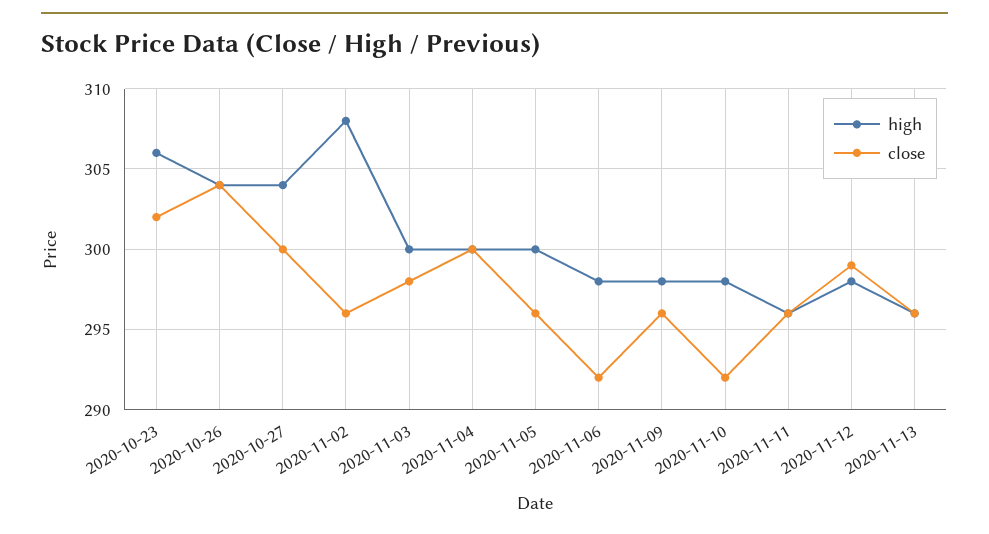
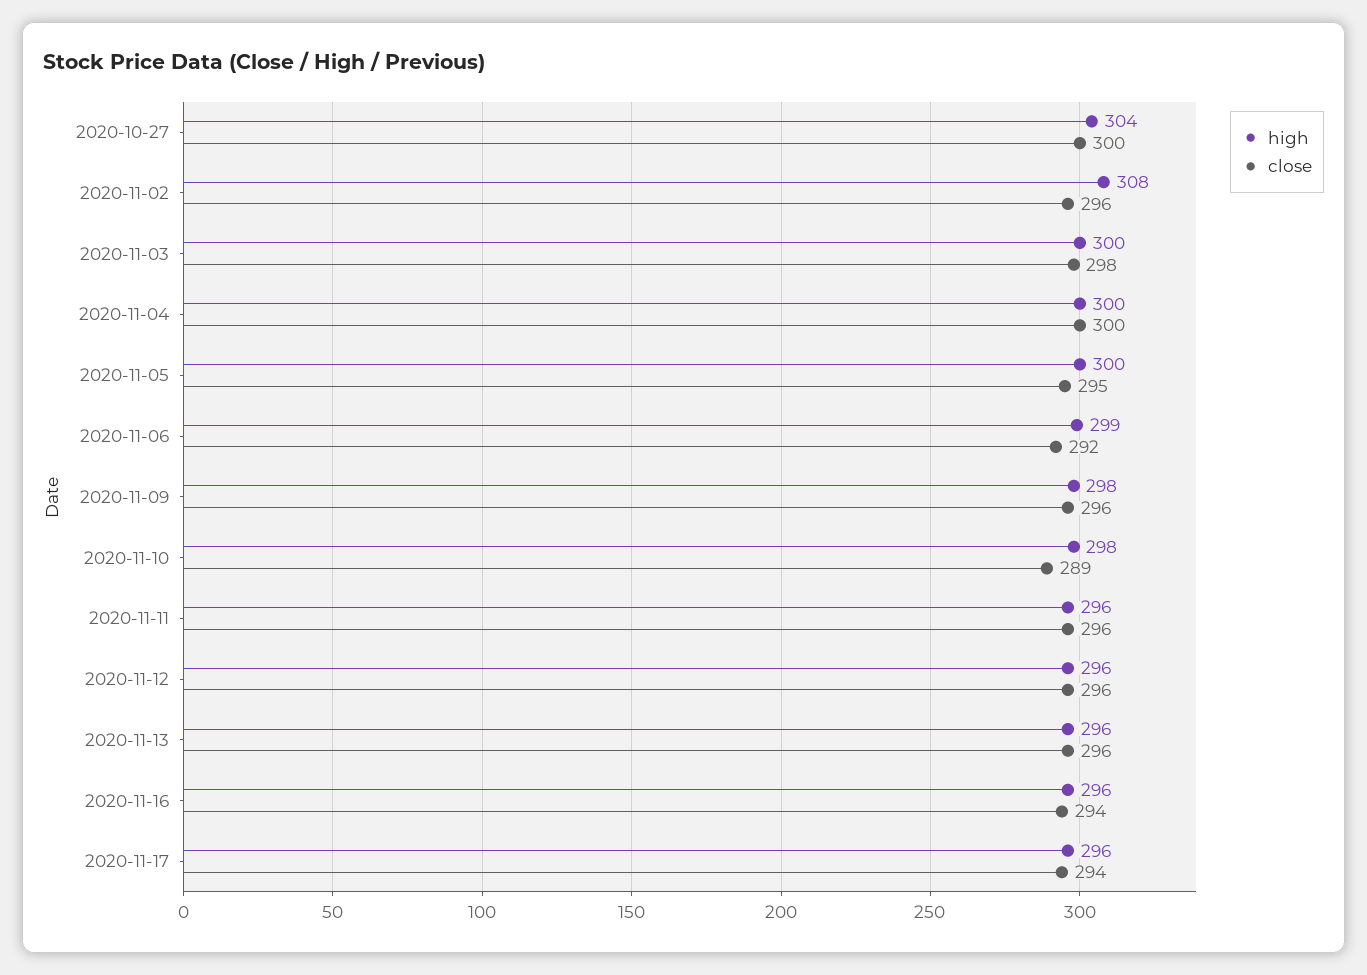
high, 2020-10-23: 306 -> none
close, 2020-10-23: 302 -> none
high, 2020-10-26: 304 -> none
close, 2020-10-26: 304 -> none
close, 2020-11-05: 296 -> 295
high, 2020-11-06: 298 -> 299
close, 2020-11-10: 292 -> 289
high, 2020-11-12: 298 -> 296
close, 2020-11-12: 299 -> 296
high, 2020-11-16: none -> 296
close, 2020-11-16: none -> 294
high, 2020-11-17: none -> 296
close, 2020-11-17: none -> 294

